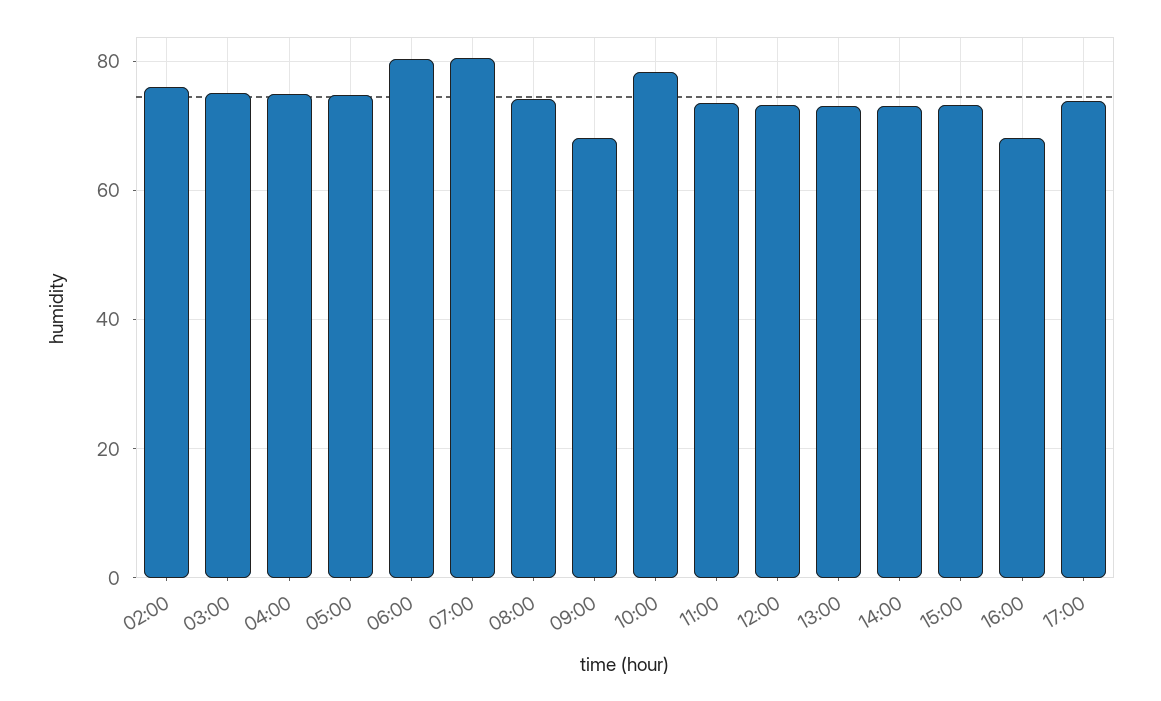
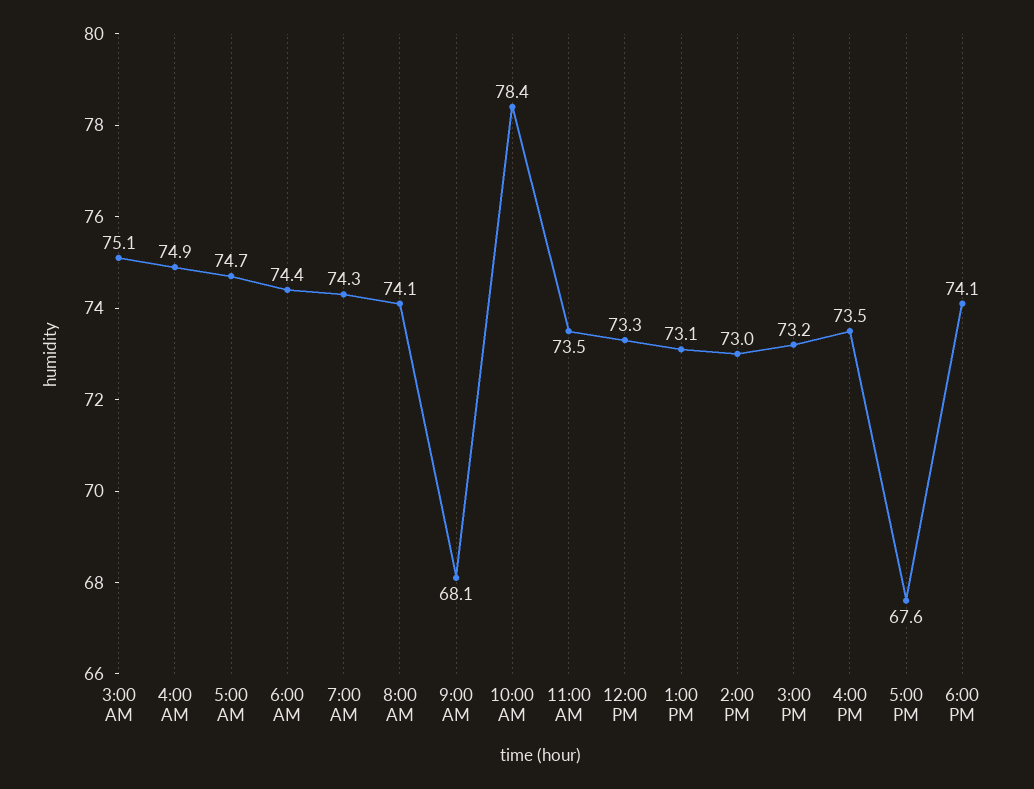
02:00: 76 -> none
06:00: 80 -> 74.4
07:00: 80 -> 74.3
16:00: 68 -> 73.5
17:00: 74 -> 67.6
6:00 PM: none -> 74.1

